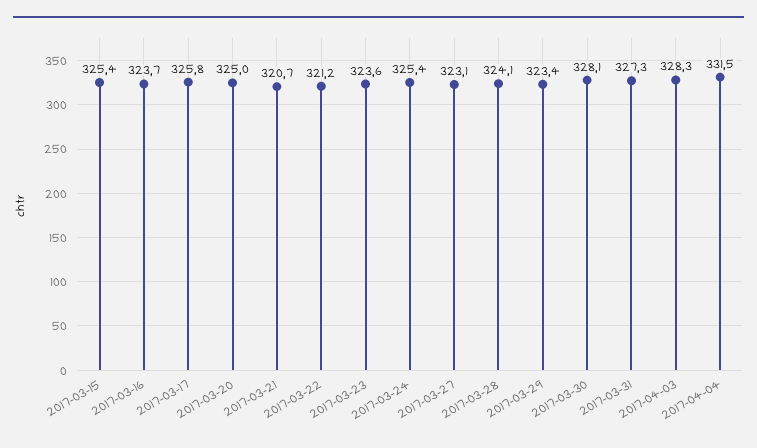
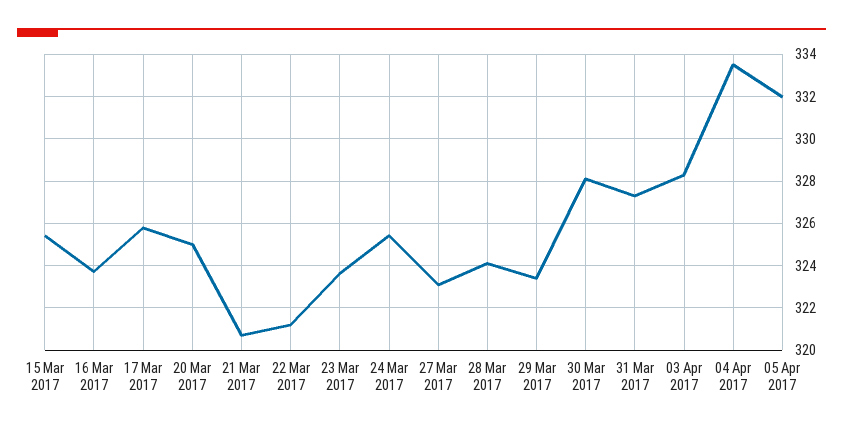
2017-04-04: 331.5 -> 333.5
05 Apr 2017: none -> 332

